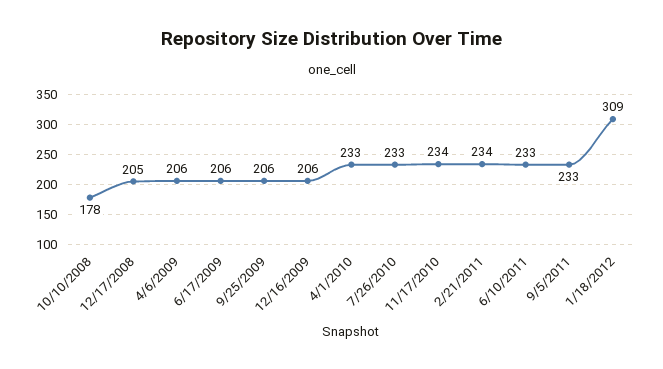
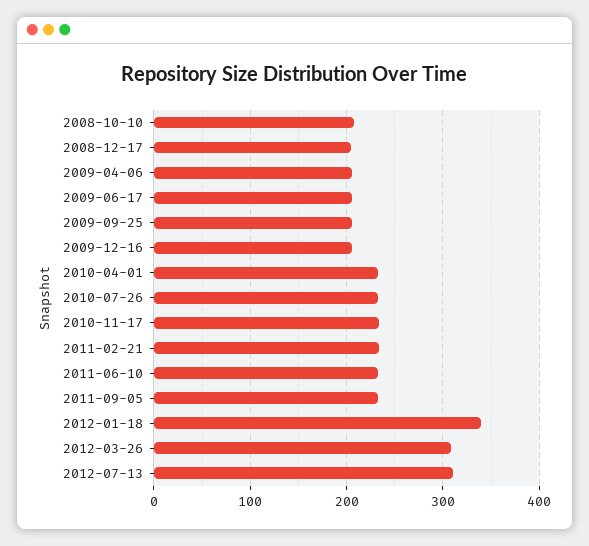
10/10/2008: 178 -> 210
1/18/2012: 309 -> 340
2012-03-26: none -> 310
2012-07-13: none -> 310

